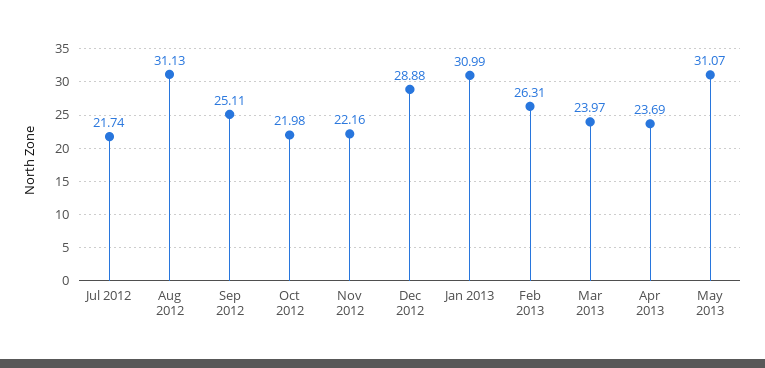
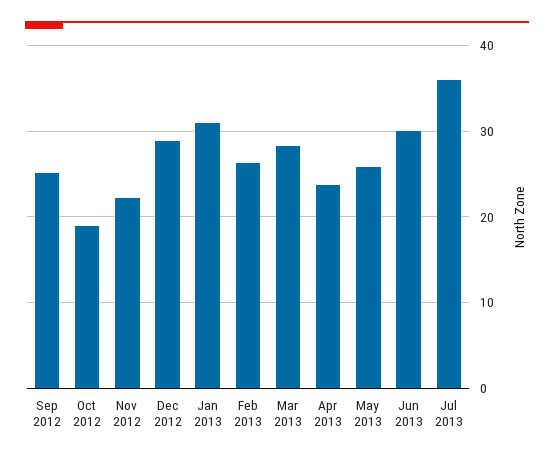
Jul 2012: 21.74 -> none
Aug 2012: 31.13 -> none
Oct 2012: 21.98 -> 19
Mar 2013: 23.97 -> 28
May 2013: 31.07 -> 26
Jun 2013: none -> 30
Jul 2013: none -> 36

